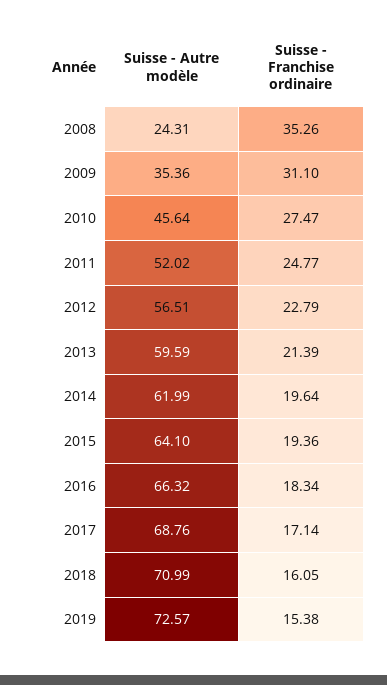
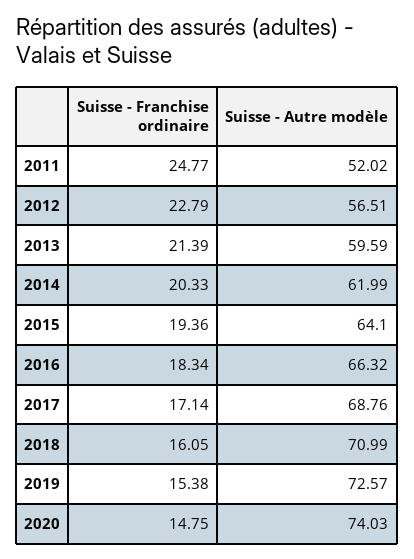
Suisse - Autre modèle, 2008: 24.31 -> none
Suisse - Franchise ordinaire, 2008: 35.26 -> none
Suisse - Autre modèle, 2009: 35.36 -> none
Suisse - Franchise ordinaire, 2009: 31.1 -> none
Suisse - Autre modèle, 2010: 45.64 -> none
Suisse - Franchise ordinaire, 2010: 27.47 -> none
Suisse - Franchise ordinaire, 2014: 19.64 -> 20.33
Suisse - Franchise ordinaire, 2020: none -> 14.75
Suisse - Autre modèle, 2020: none -> 74.03

